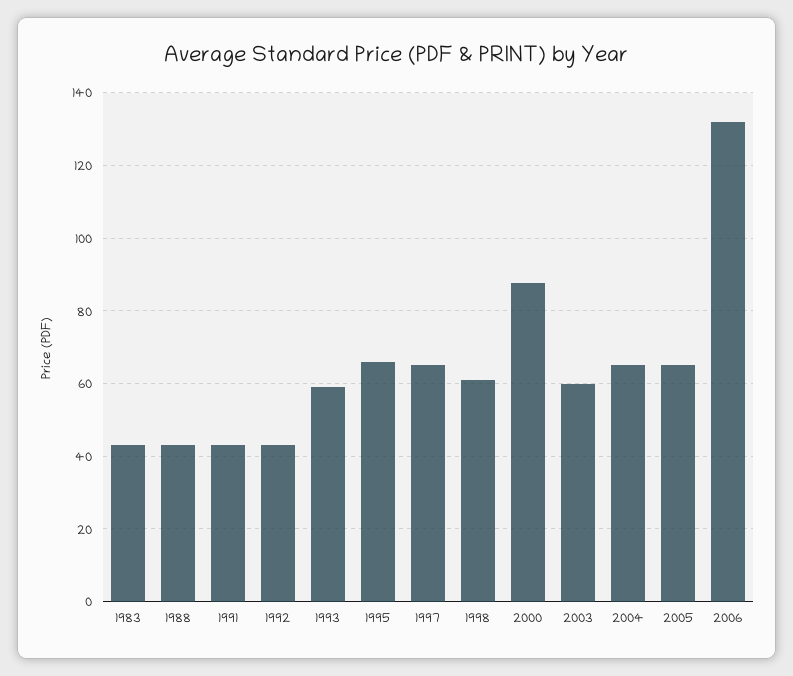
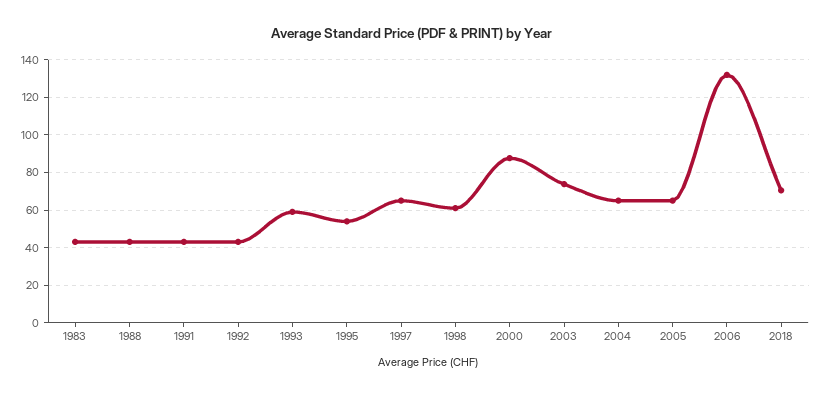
1995: 66 -> 55
2003: 60 -> 75
2018: none -> 70

